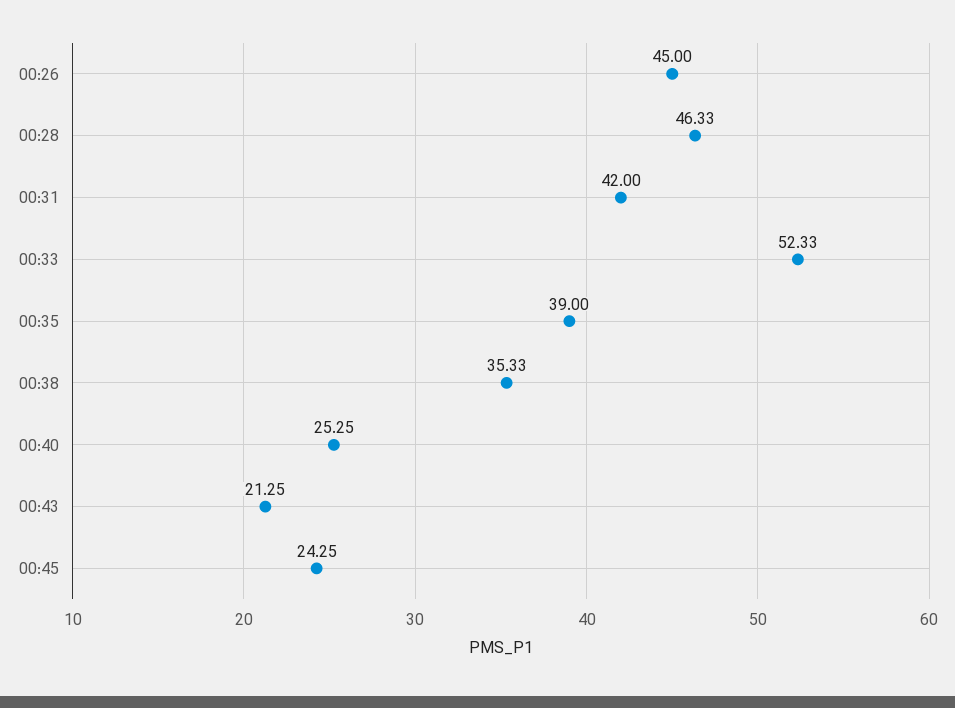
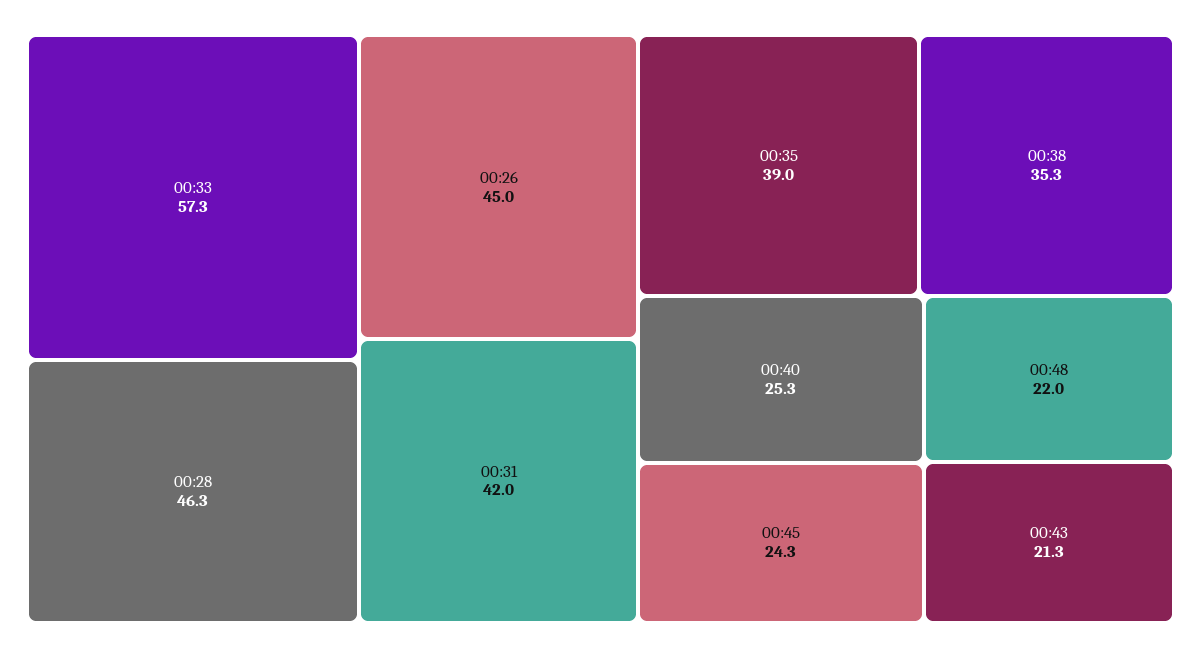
00:33: 52.33 -> 57.3
00:48: none -> 22

